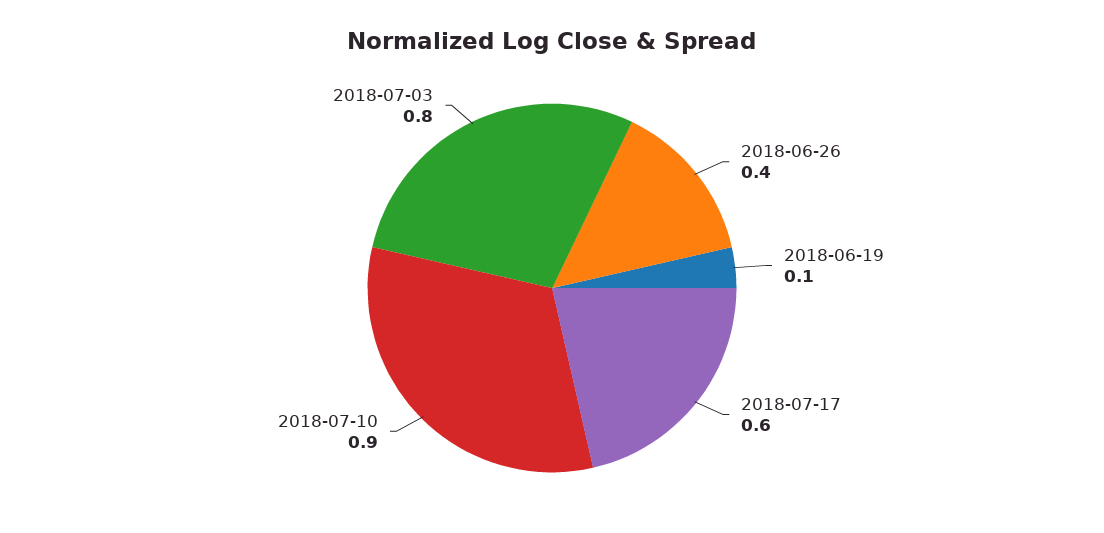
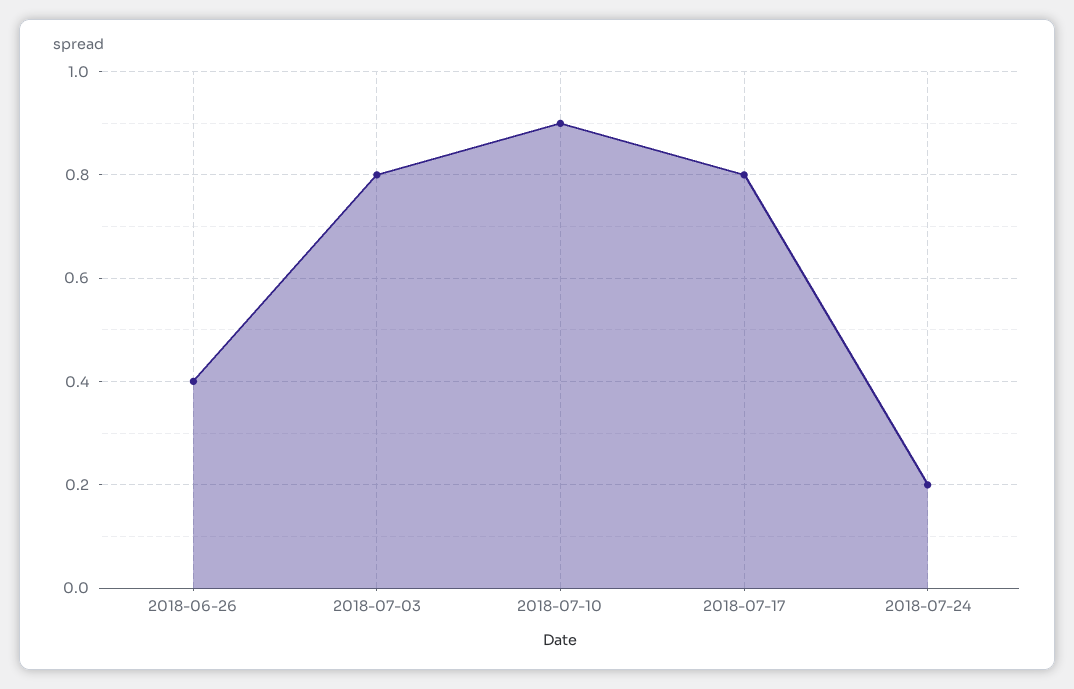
2018-06-19: 0.1 -> none
2018-07-17: 0.6 -> 0.8
2018-07-24: none -> 0.2

